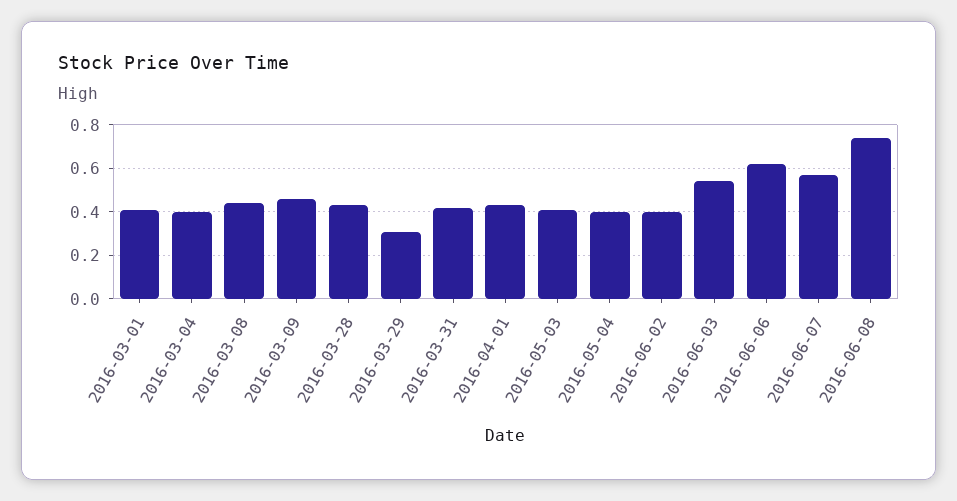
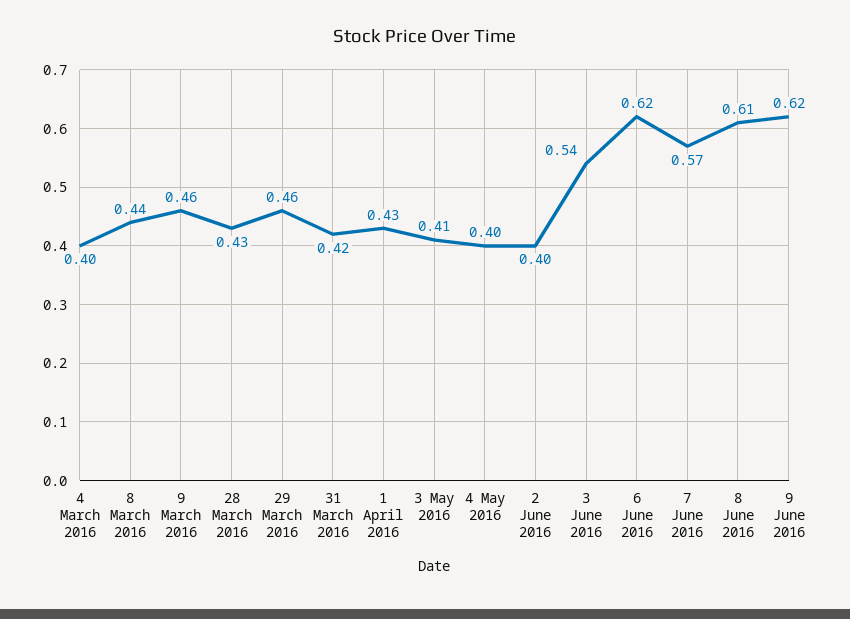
2016-03-01: 0.4 -> none
2016-03-29: 0.3 -> 0.46
2016-06-08: 0.75 -> 0.61
9 June 2016: none -> 0.62

